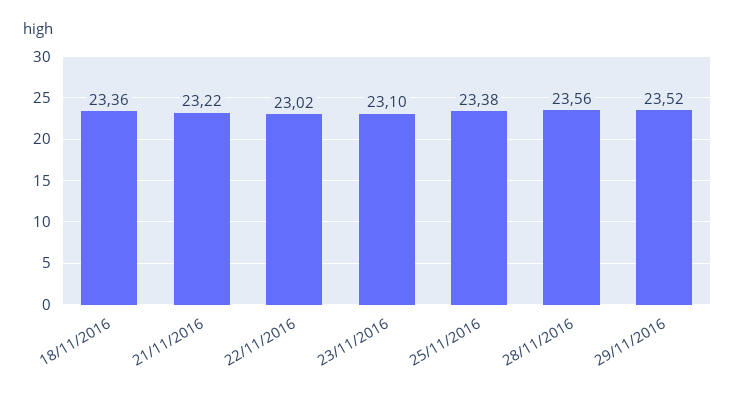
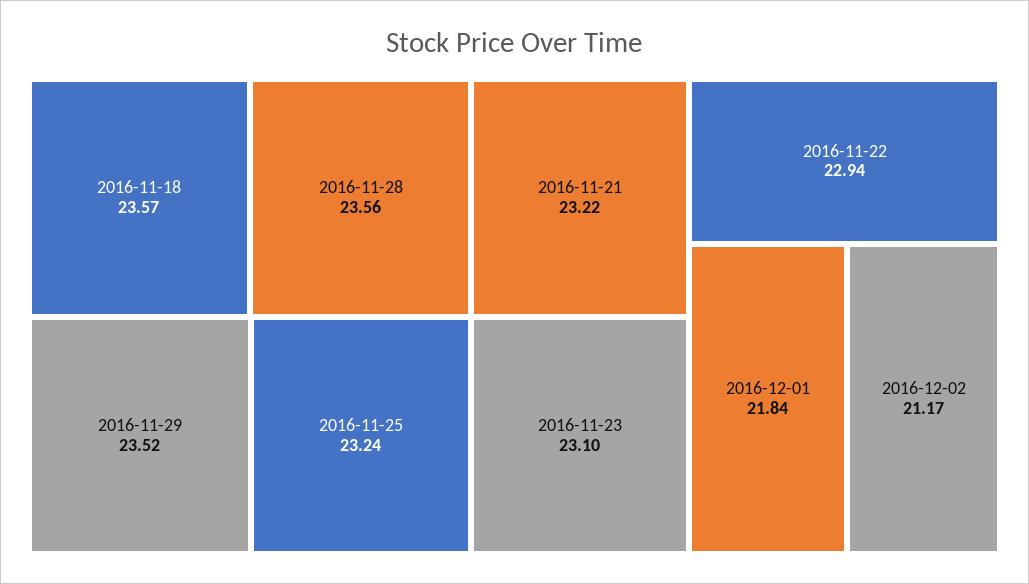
18/11/2016: 23.36 -> 23.57
22/11/2016: 23.02 -> 22.94
25/11/2016: 23.38 -> 23.24
2016-12-01: none -> 21.84
2016-12-02: none -> 21.17

